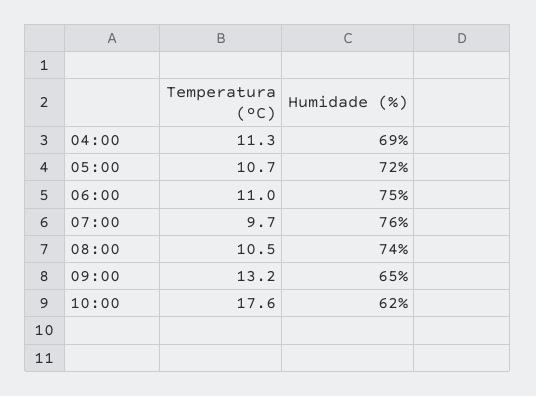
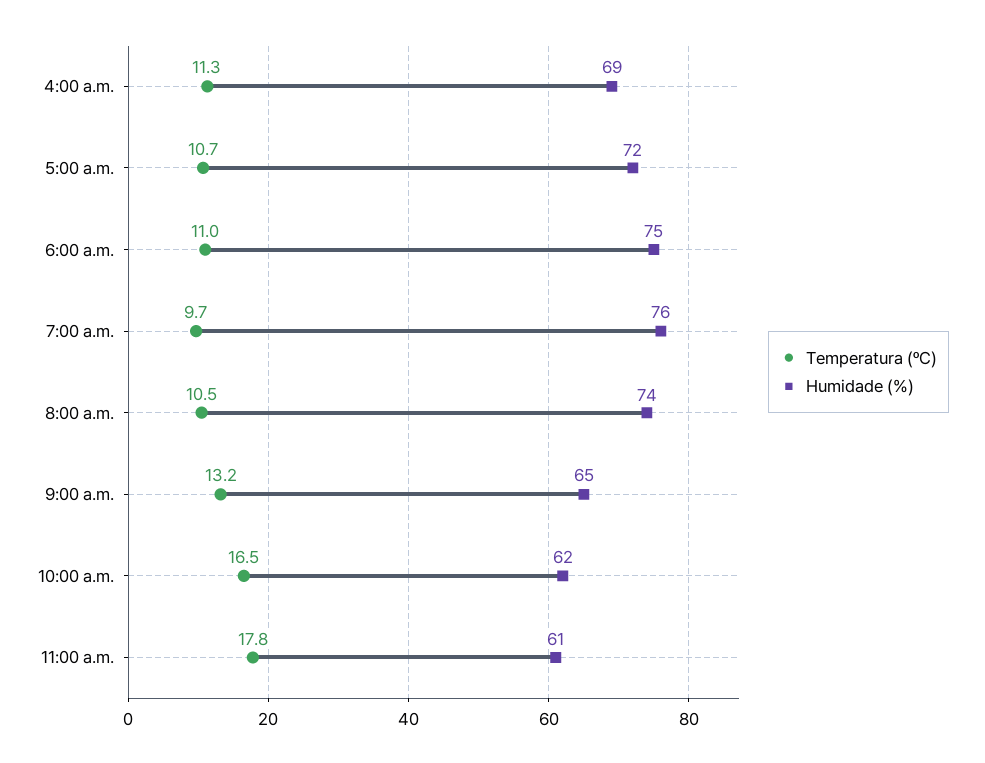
Temperatura (ºC), 10:00: 17.6 -> 16.5
Temperatura (ºC), 11:00 a.m.: none -> 17.8
Humidade (%), 11:00 a.m.: none -> 61

